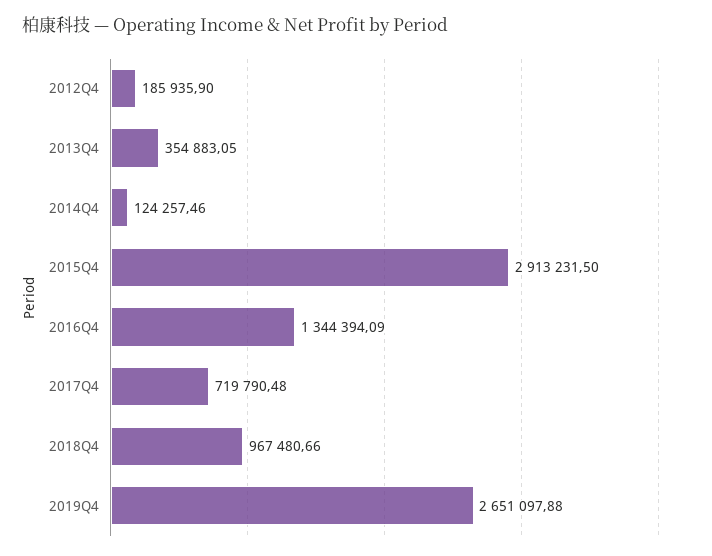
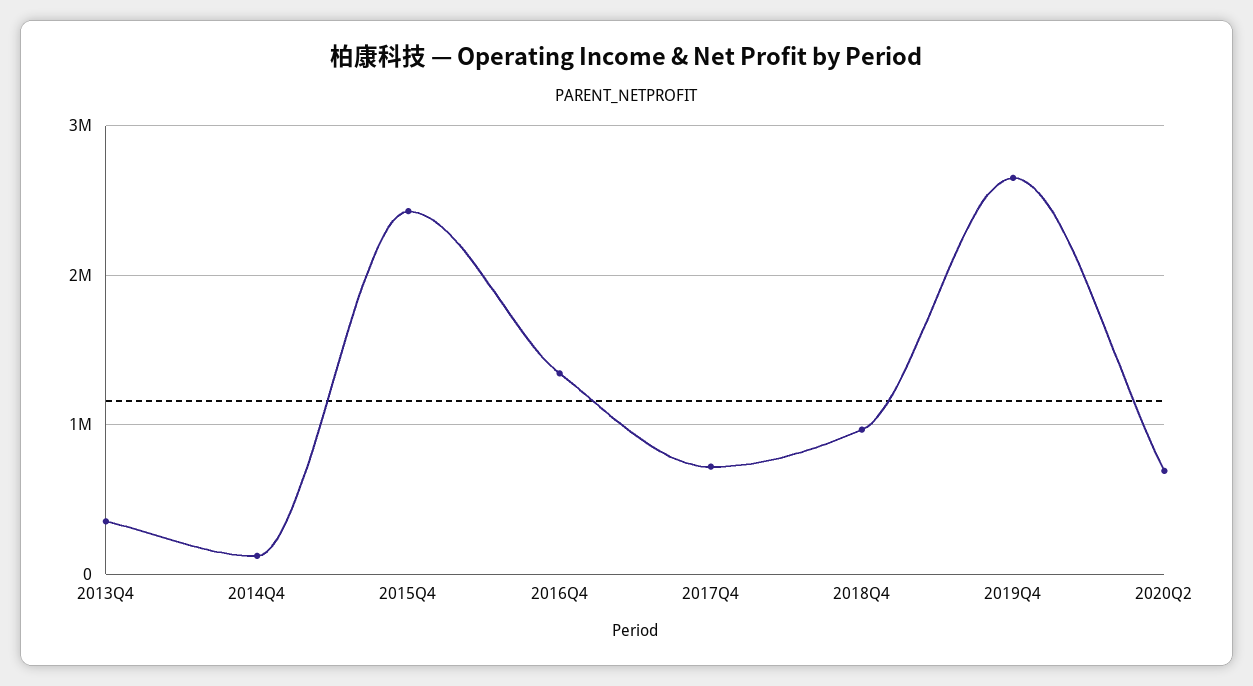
2012Q4: 185935.9 -> none
2015Q4: 2913231.5 -> 2400000
2020Q2: none -> 700000

